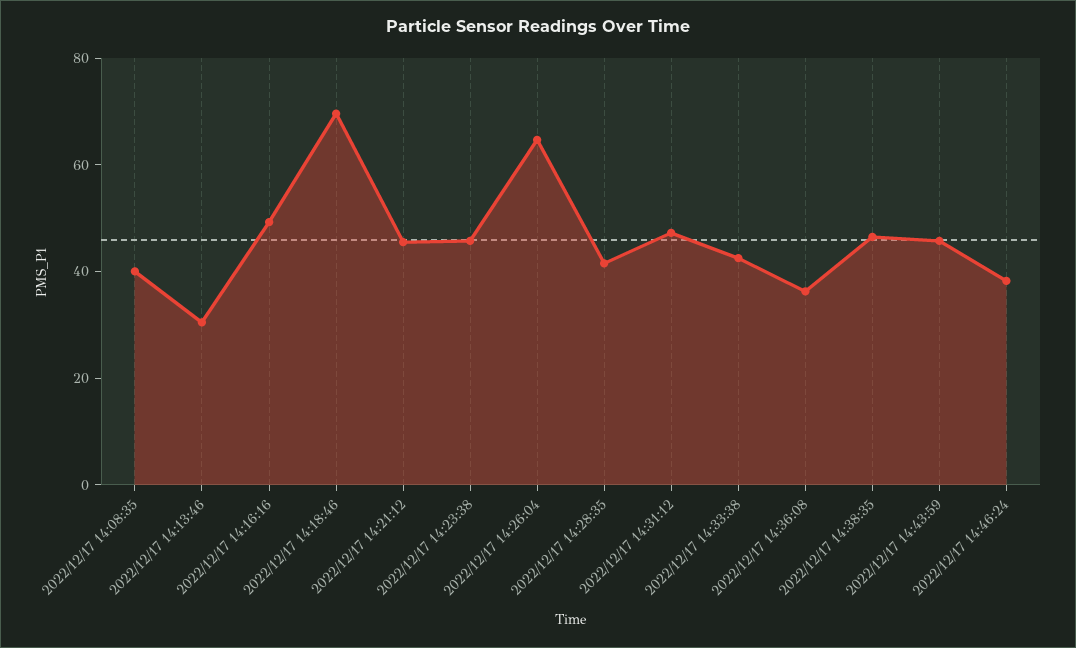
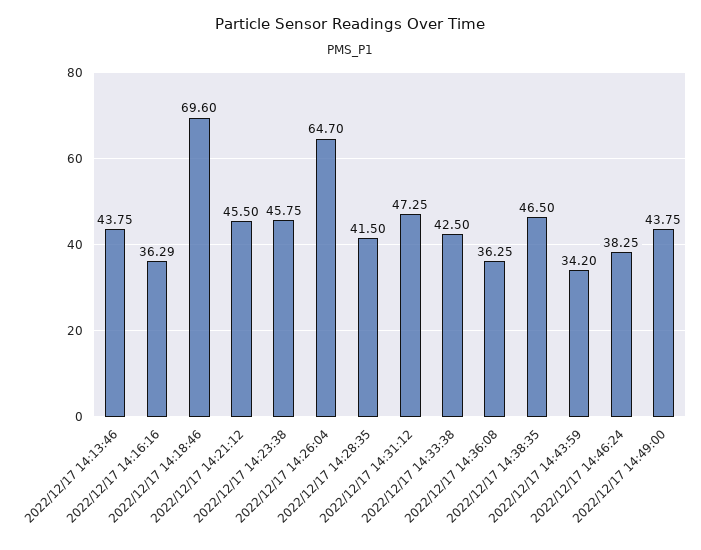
2022/12/17 14:08:35: 40 -> none
2022/12/17 14:13:46: 30 -> 43.75
2022/12/17 14:16:16: 50 -> 36.29
2022/12/17 14:43:59: 45 -> 34.2
2022/12/17 14:49:00: none -> 43.75

